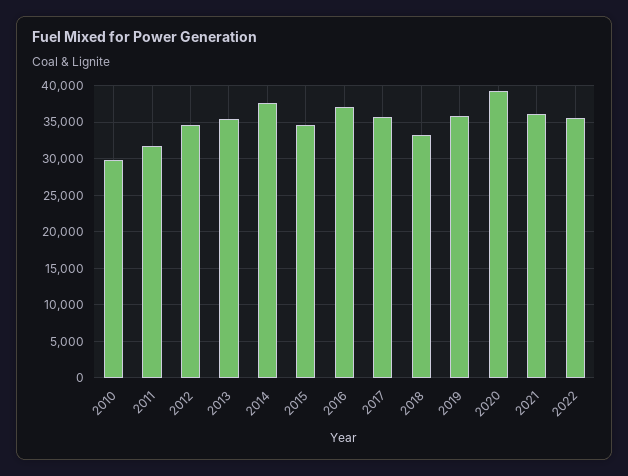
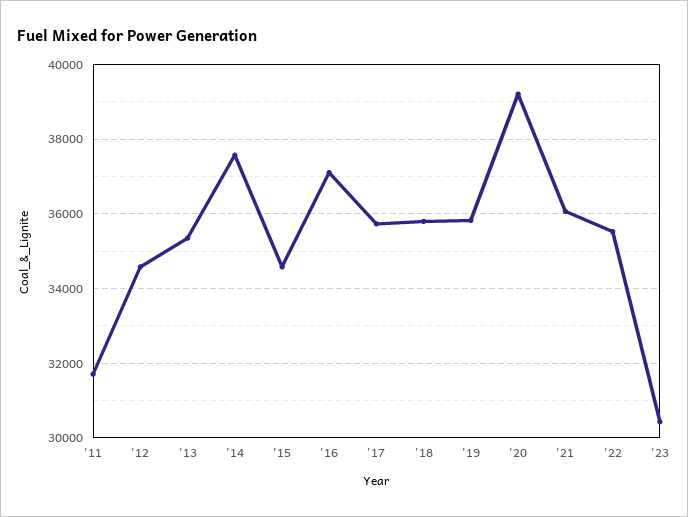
2010: 30000 -> none
2018: 33000 -> 35800
'23: none -> 30400

